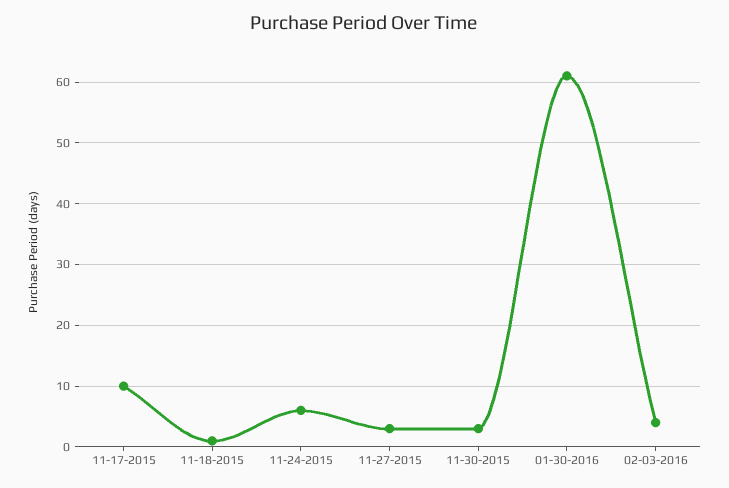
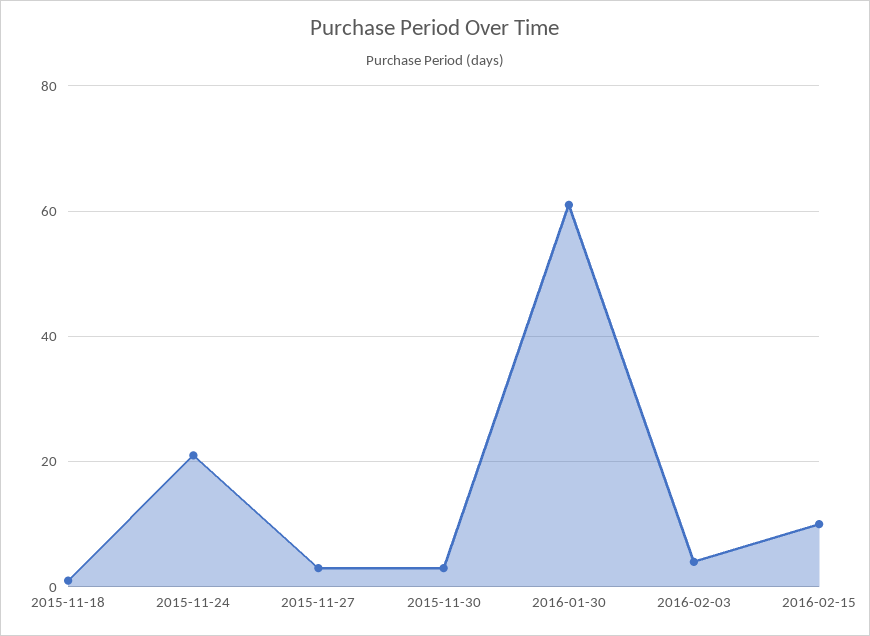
11-17-2015: 10 -> none
11-24-2015: 6 -> 20
2016-02-15: none -> 10

